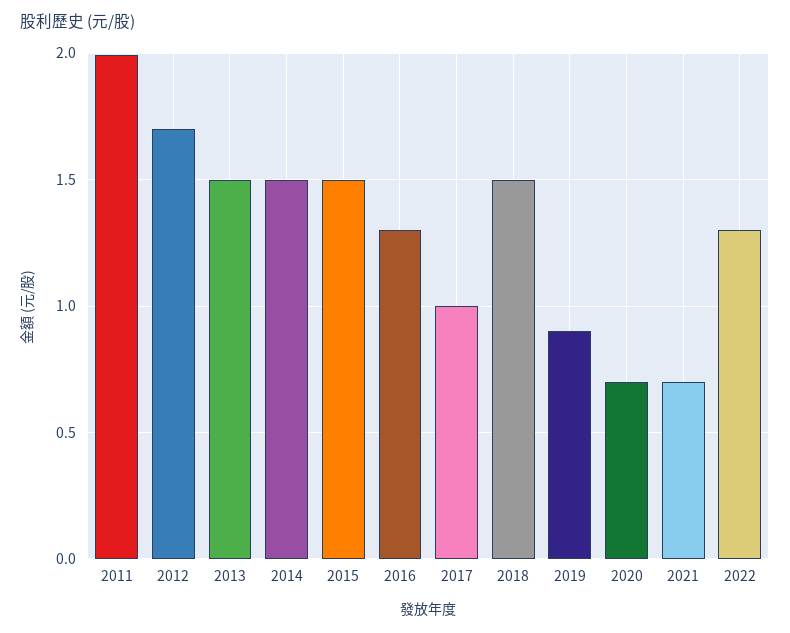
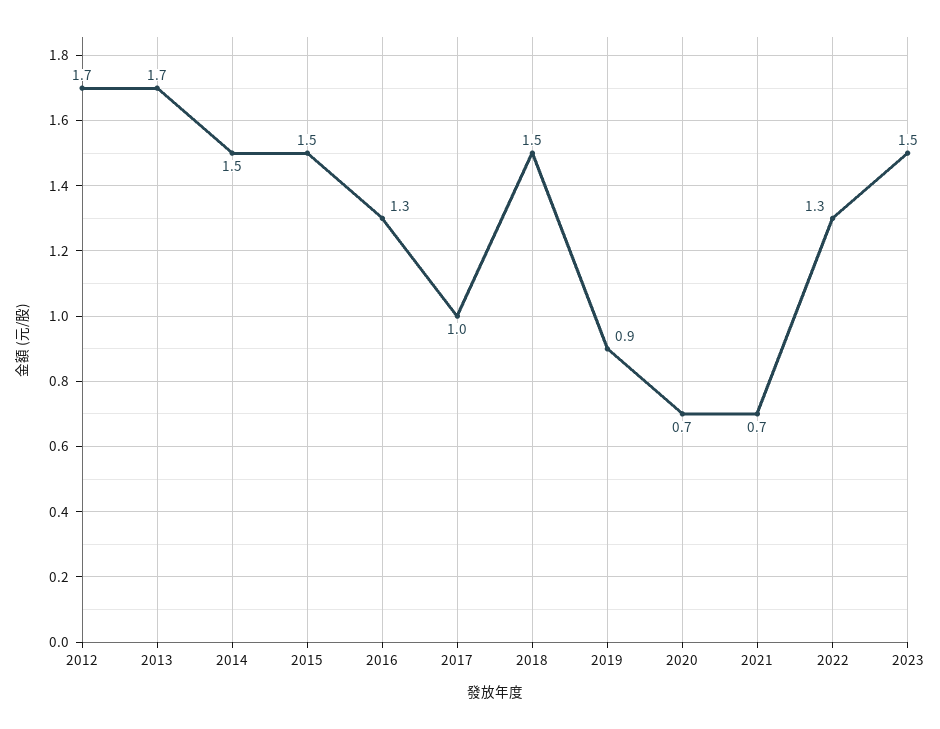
2011: 2 -> none
2013: 1.5 -> 1.7
2023: none -> 1.5

